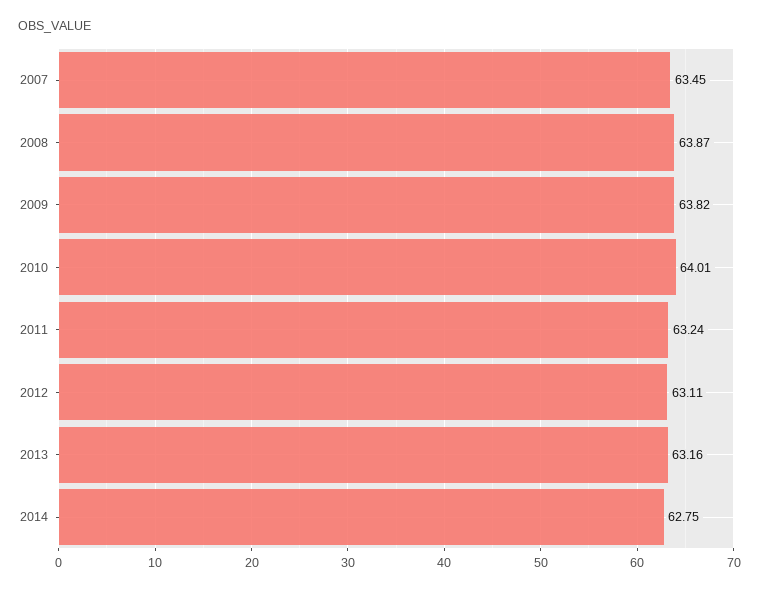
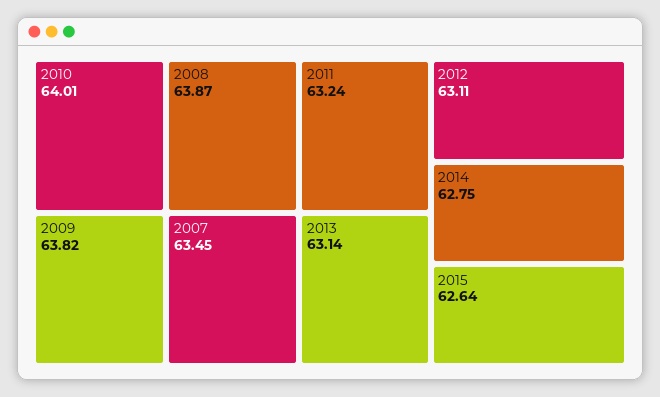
2013: 63.16 -> 63.14
2015: none -> 62.64

